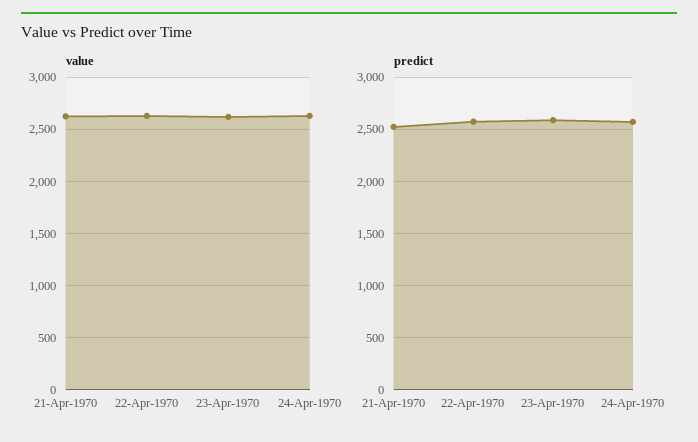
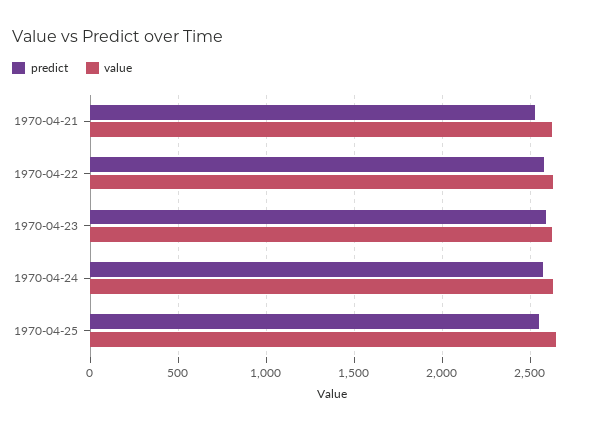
predict, 1970-04-25: none -> 2550
value, 1970-04-25: none -> 2650

